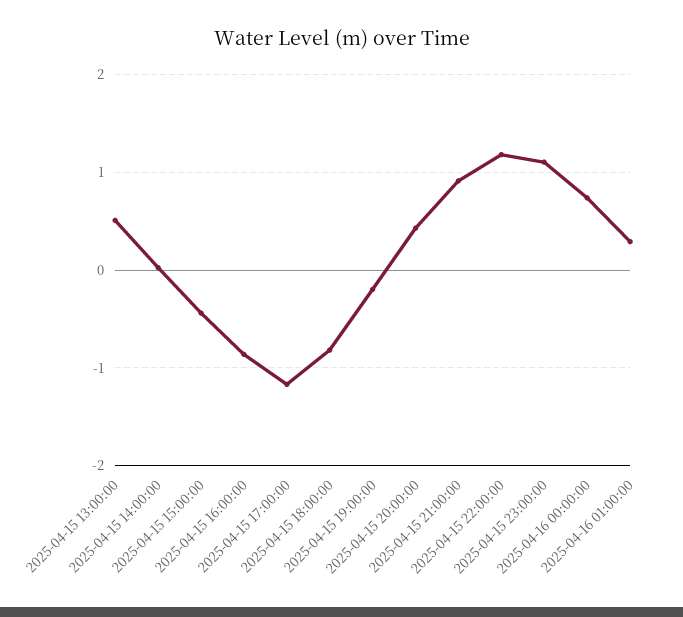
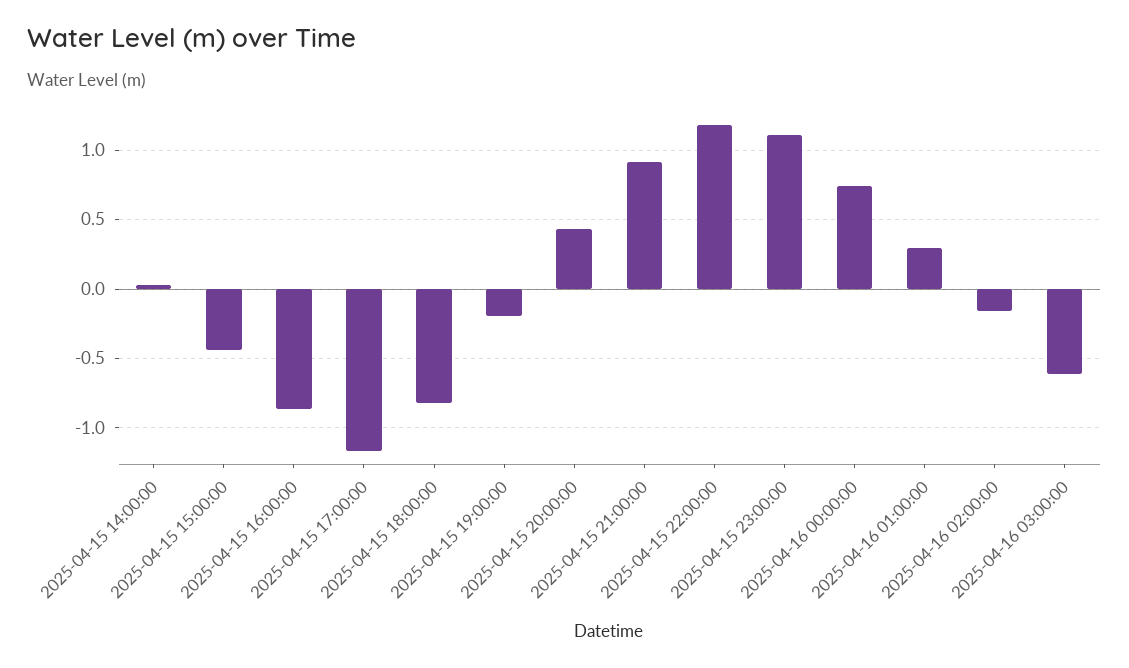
2025-04-15 13:00:00: 0.5 -> none
2025-04-16 02:00:00: none -> -0.15
2025-04-16 03:00:00: none -> -0.6

